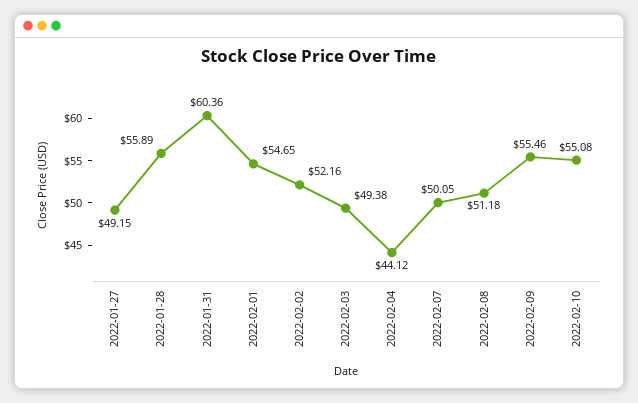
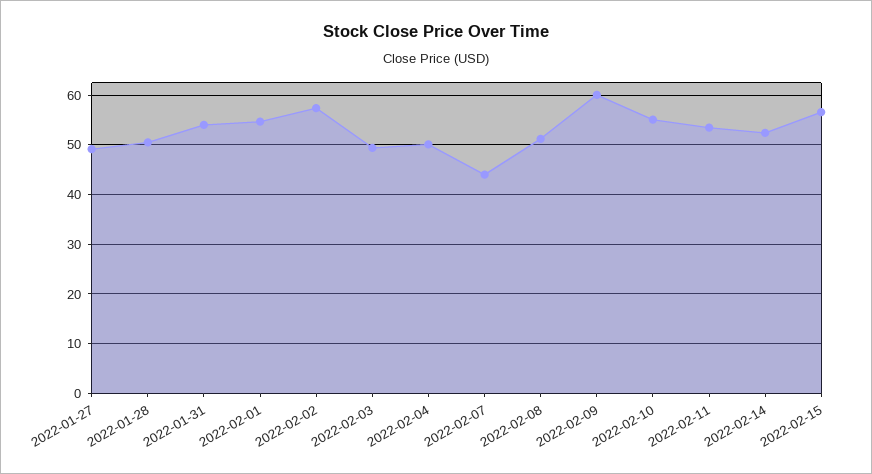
2022-01-28: 55.89 -> 50
2022-01-31: 60.36 -> 54
2022-02-02: 52.16 -> 58
2022-02-04: 44.12 -> 50
2022-02-07: 50.05 -> 44
2022-02-09: 55.46 -> 60
2022-02-11: none -> 54
2022-02-14: none -> 52
2022-02-15: none -> 56

